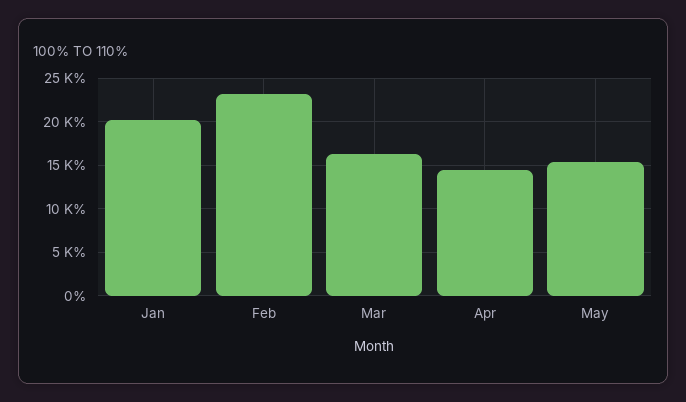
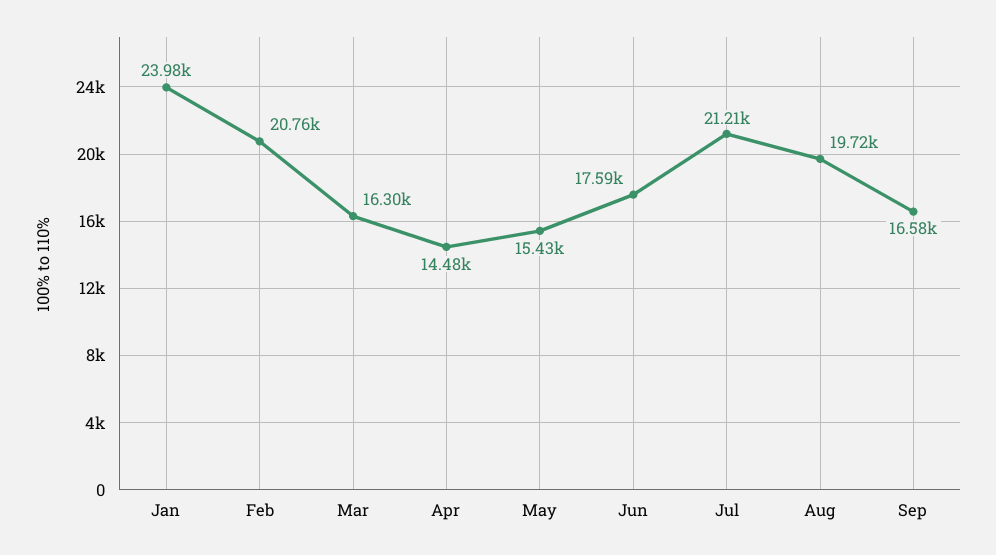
Jan: 20000 -> 23980
Feb: 23000 -> 20760
Jun: none -> 17590
Jul: none -> 21210
Aug: none -> 19720
Sep: none -> 16580

